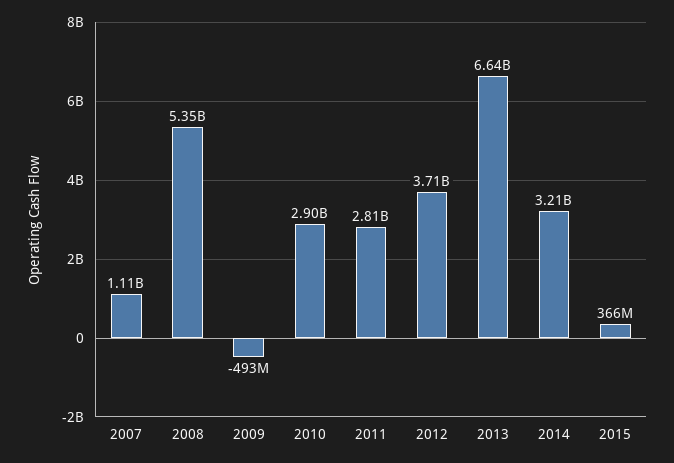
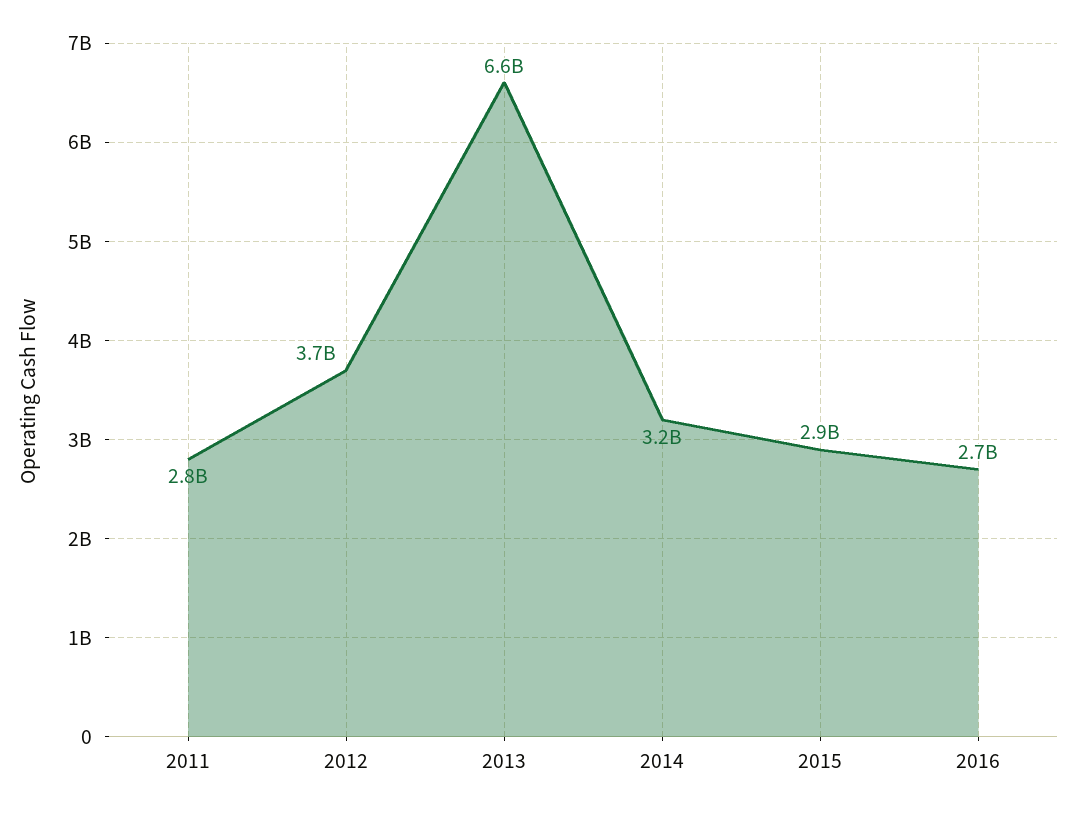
2007: 1110000000 -> none
2008: 5350000000 -> none
2009: -493000000 -> none
2010: 2900000000 -> none
2015: 366000000 -> 2900000000
2016: none -> 2700000000

